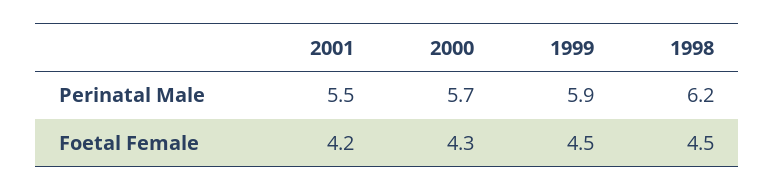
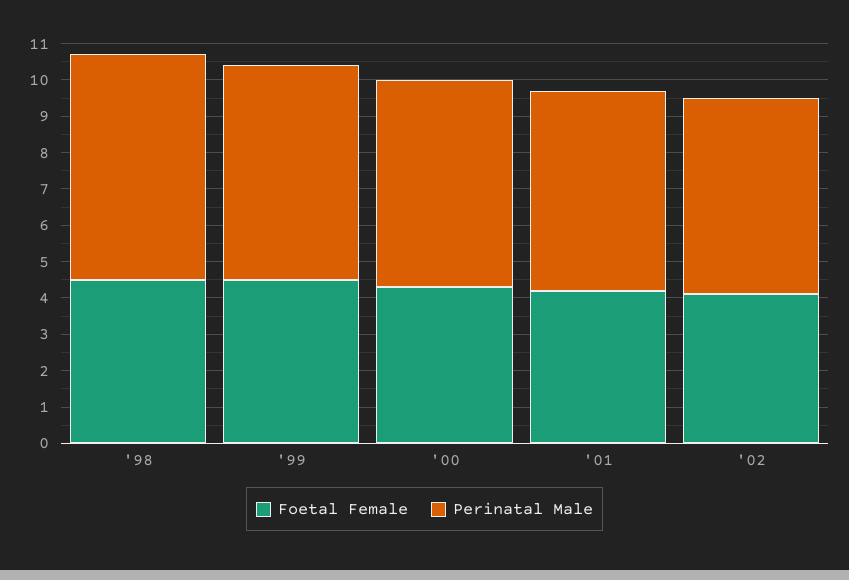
Foetal Female, '02: none -> 4
Perinatal Male, '02: none -> 5.5

